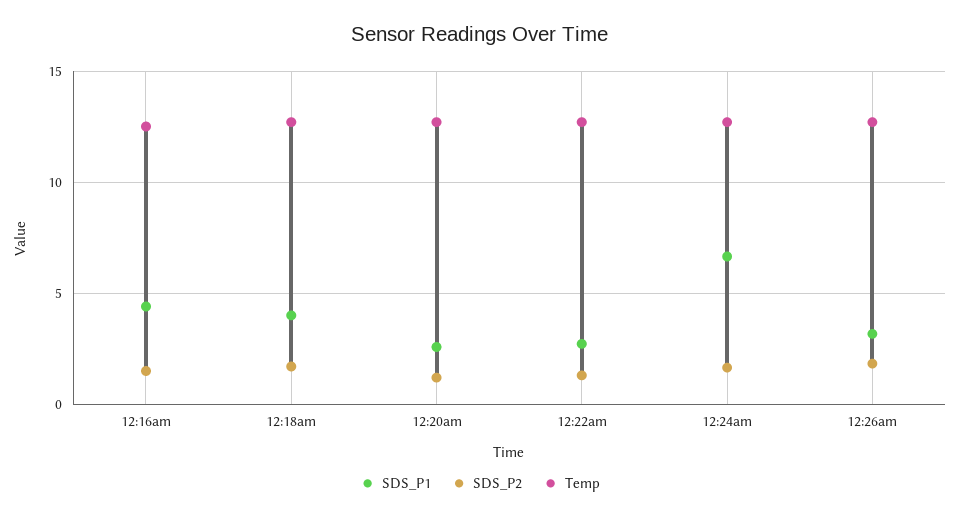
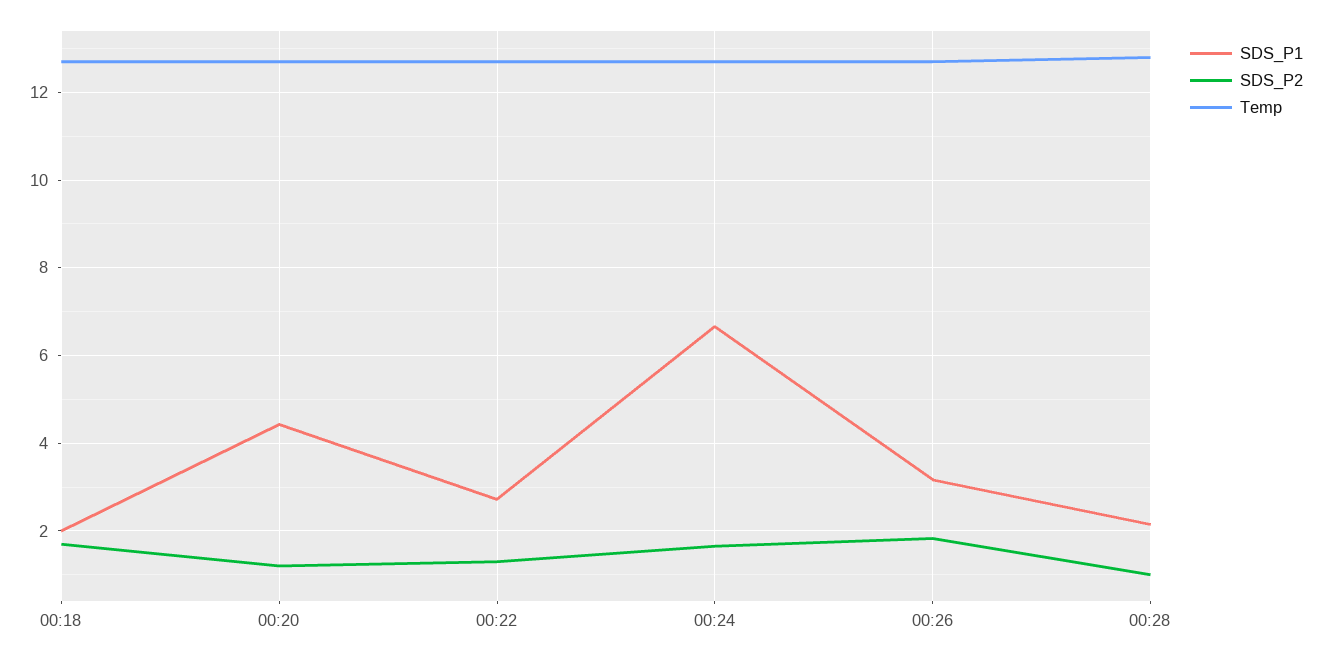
SDS_P1, 12:16am: 4.5 -> none
SDS_P2, 12:16am: 1.5 -> none
Temp, 12:16am: 12.5 -> none
SDS_P1, 12:18am: 4 -> 2
SDS_P1, 12:20am: 2.5 -> 4.4
SDS_P1, 00:28: none -> 2.2
SDS_P2, 00:28: none -> 1
Temp, 00:28: none -> 12.8

